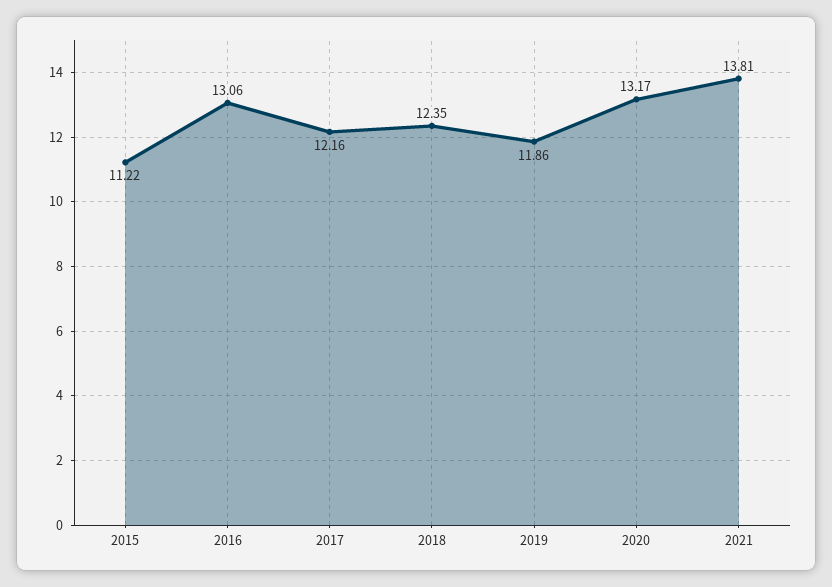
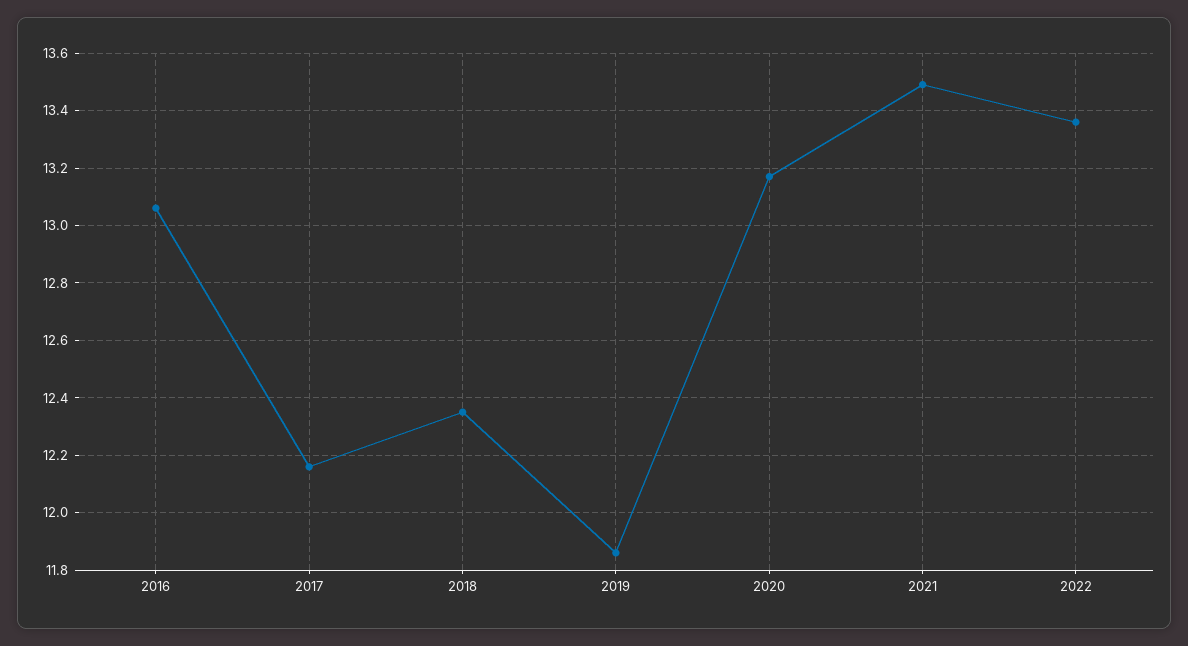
2015: 11.22 -> none
2021: 13.81 -> 13.5
2022: none -> 13.35

